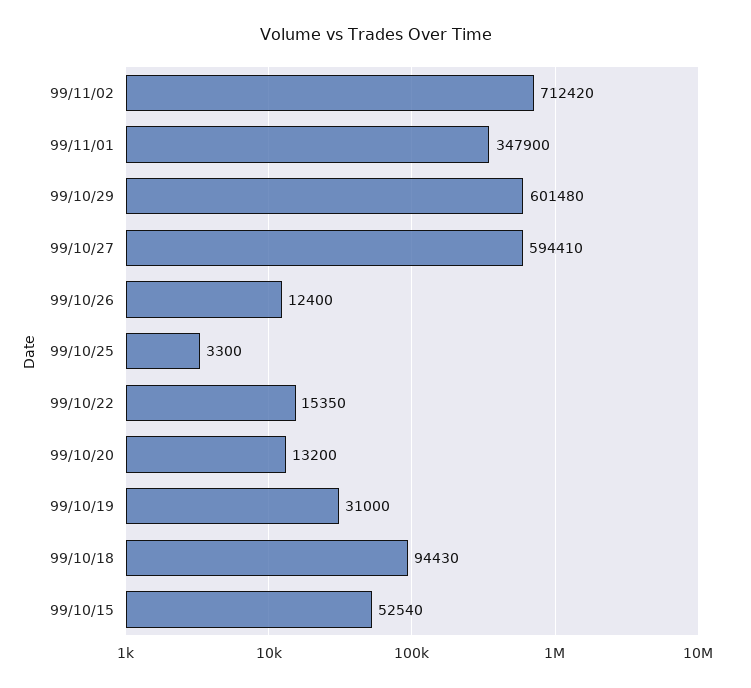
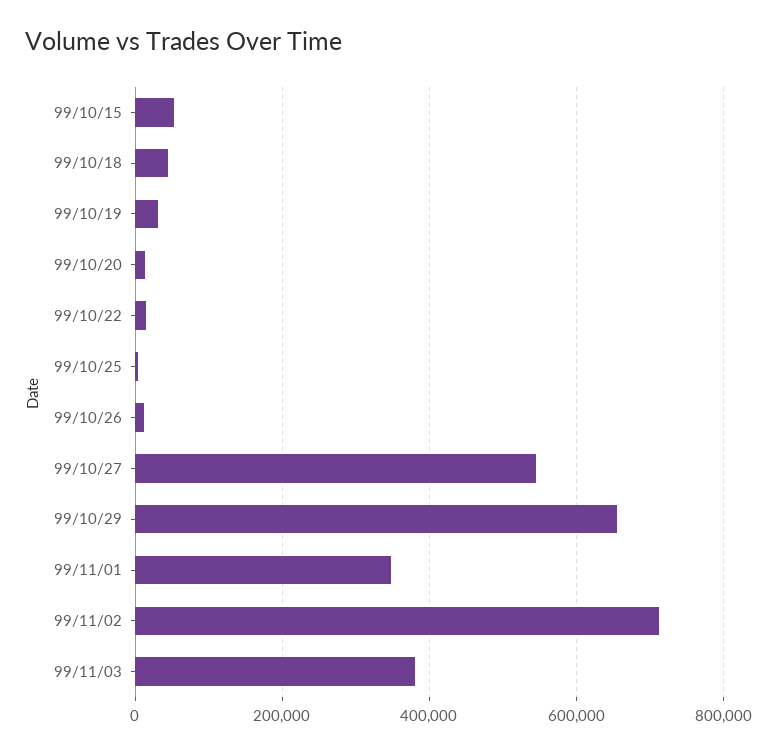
99/10/29: 601480 -> 660000
99/10/27: 594410 -> 540000
99/10/18: 94430 -> 40000
99/11/03: none -> 380000

